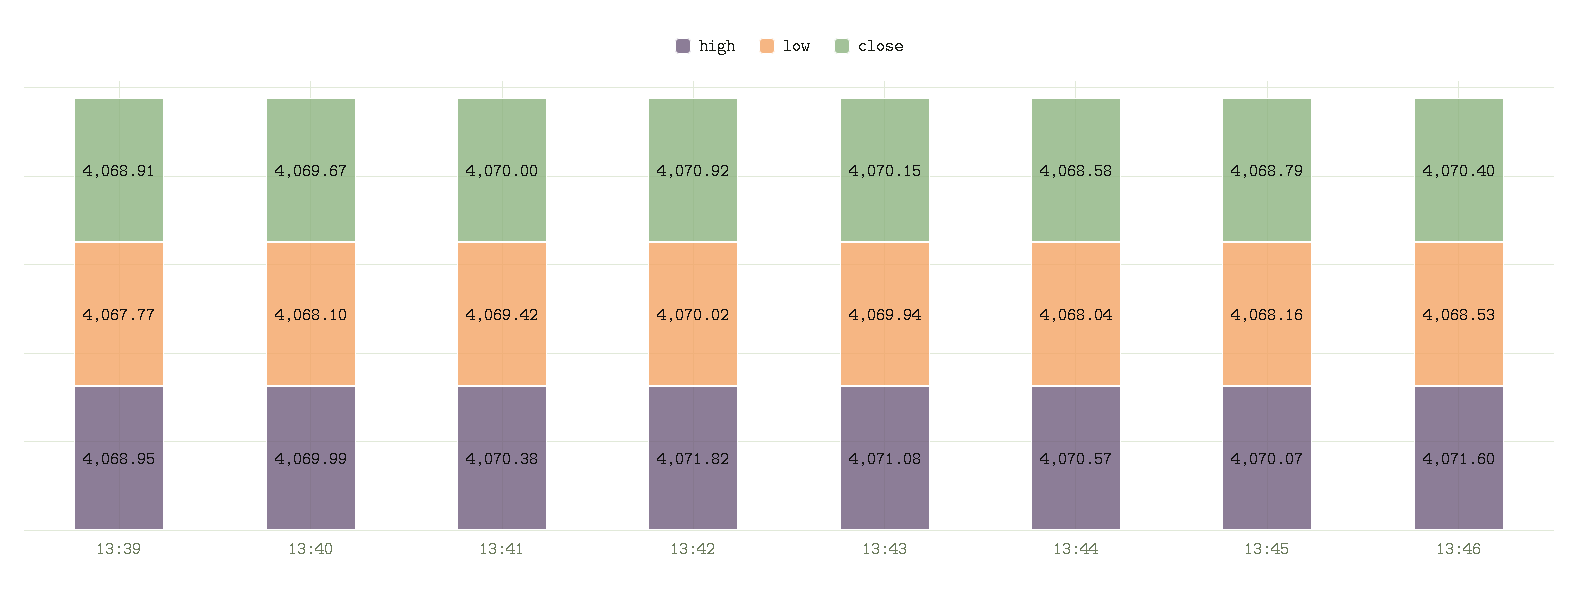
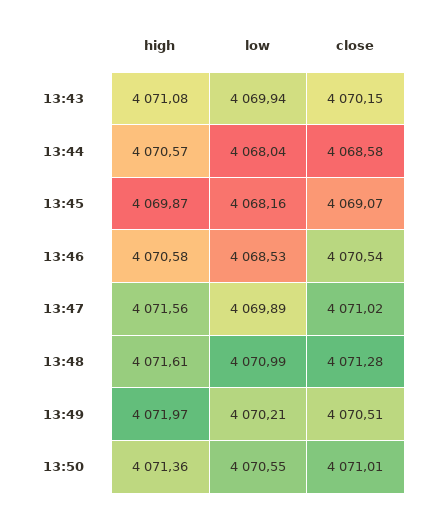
high, 13:39: 4068.95 -> none
low, 13:39: 4067.77 -> none
close, 13:39: 4068.91 -> none
high, 13:40: 4069.99 -> none
low, 13:40: 4068.1 -> none
close, 13:40: 4069.67 -> none
high, 13:41: 4070.38 -> none
low, 13:41: 4069.42 -> none
close, 13:41: 4070 -> none
high, 13:42: 4071.82 -> none
low, 13:42: 4070.02 -> none
close, 13:42: 4070.92 -> none
high, 13:45: 4070.07 -> 4069.87
close, 13:45: 4068.79 -> 4069.07
high, 13:46: 4071.6 -> 4070.58
close, 13:46: 4070.4 -> 4070.54
high, 13:47: none -> 4071.56
low, 13:47: none -> 4069.89
close, 13:47: none -> 4071.02
high, 13:48: none -> 4071.61
low, 13:48: none -> 4070.99
close, 13:48: none -> 4071.28
high, 13:49: none -> 4071.97
low, 13:49: none -> 4070.21
close, 13:49: none -> 4070.51
high, 13:50: none -> 4071.36
low, 13:50: none -> 4070.55
close, 13:50: none -> 4071.01

